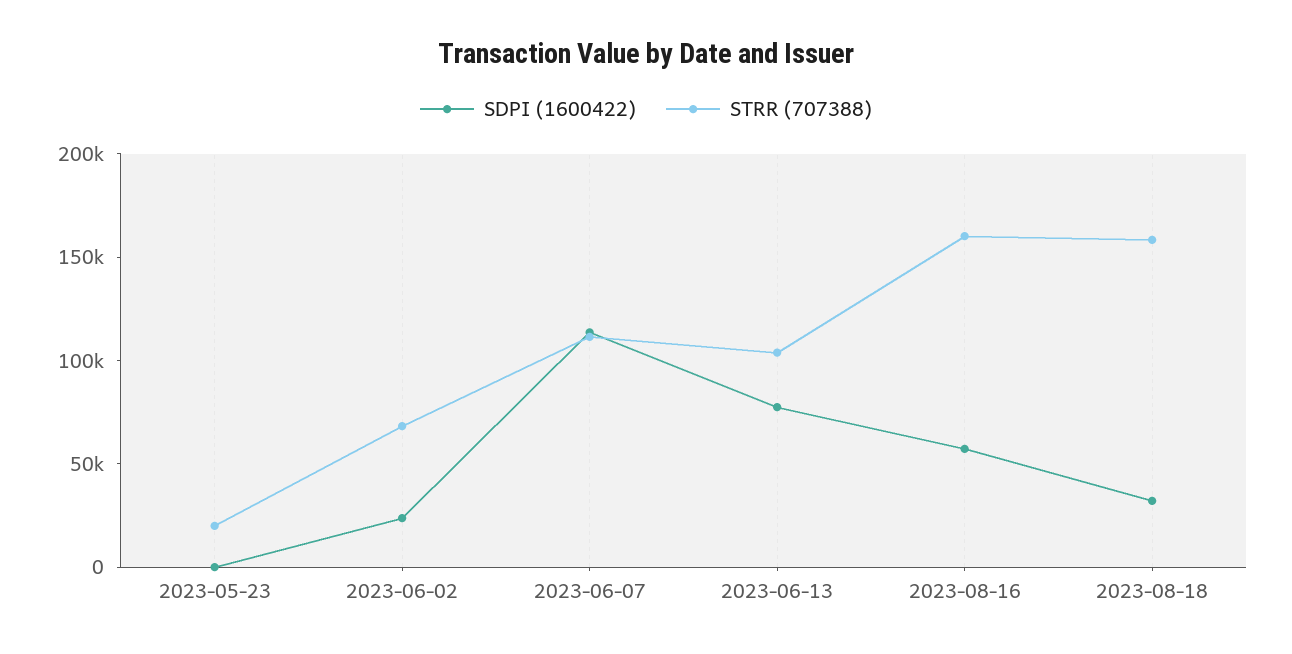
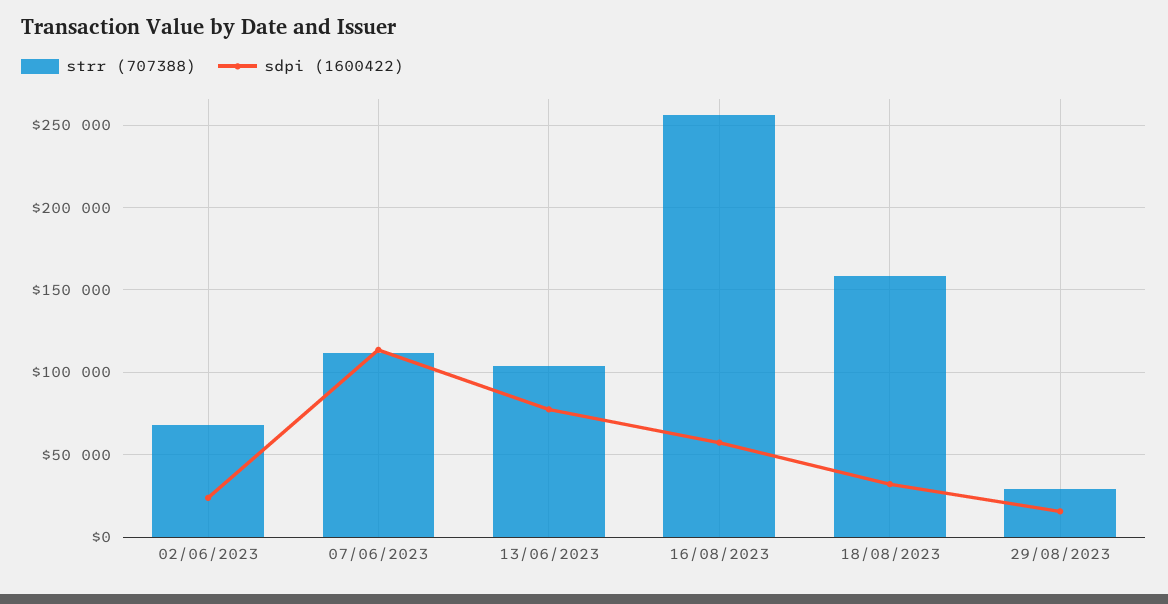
SDPI (1600422), 2023-05-23: 0 -> none
STRR (707388), 2023-05-23: 20000 -> none
STRR (707388), 2023-08-16: 160000 -> 255000
STRR (707388), 29/08/2023: none -> 30000
SDPI (1600422), 29/08/2023: none -> 15000

